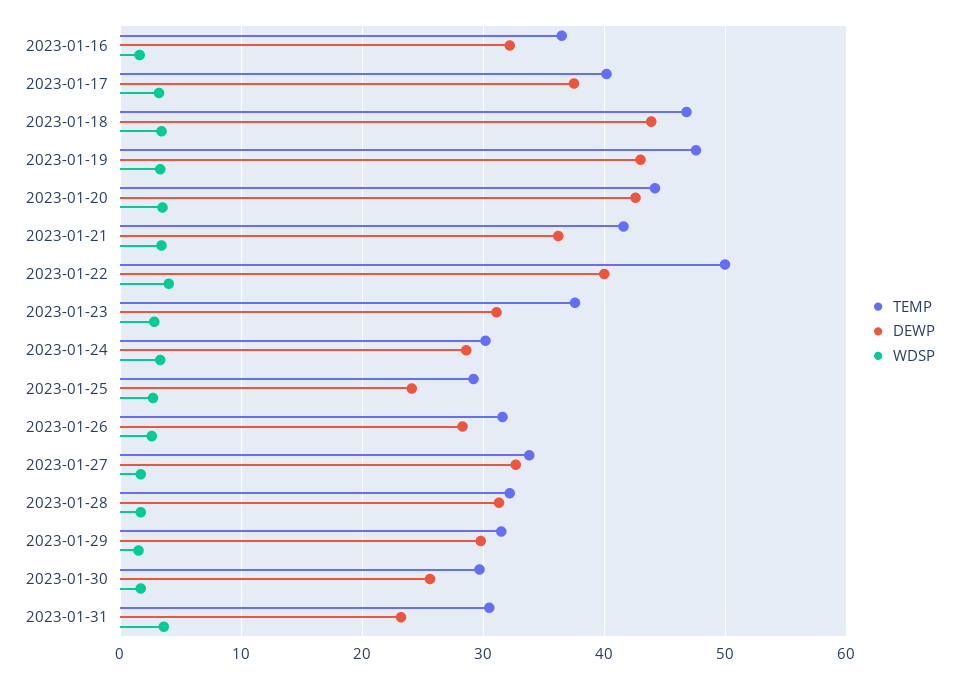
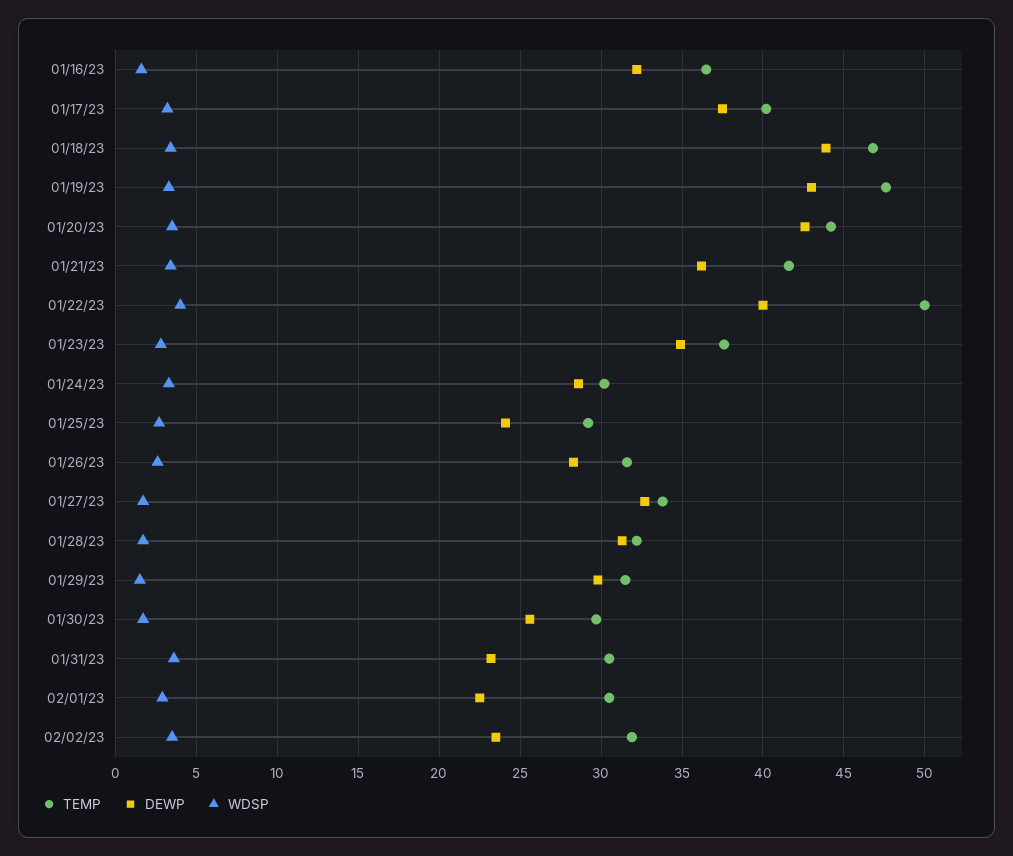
DEWP, 2023-01-23: 31 -> 35
TEMP, 02/01/23: none -> 30.5
DEWP, 02/01/23: none -> 22.5
WDSP, 02/01/23: none -> 3
TEMP, 02/02/23: none -> 32
DEWP, 02/02/23: none -> 23.5
WDSP, 02/02/23: none -> 3.5

